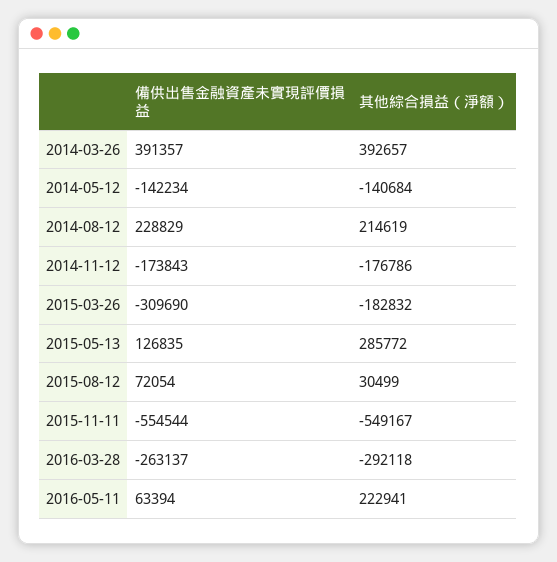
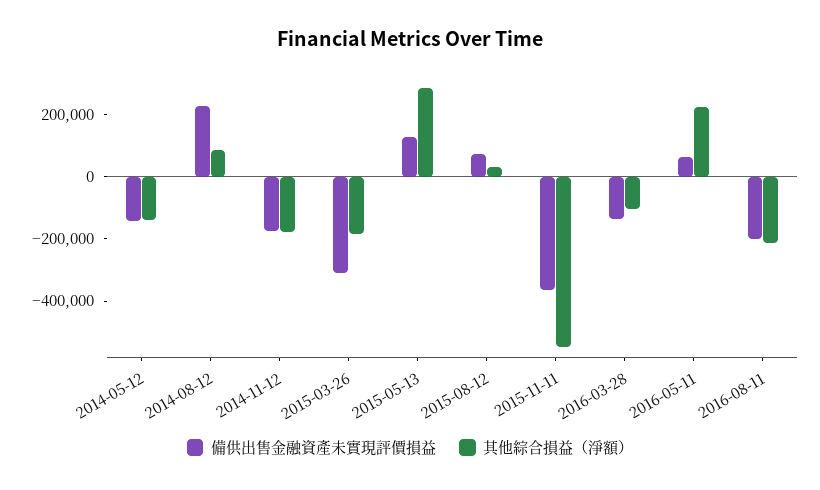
備供出售金融資產未實現評價損益, 2014-03-26: 391357 -> none
其他綜合損益（淨額）, 2014-03-26: 392657 -> none
其他綜合損益（淨額）, 2014-08-12: 214619 -> 100000
備供出售金融資產未實現評價損益, 2015-11-11: -554544 -> -350000
備供出售金融資產未實現評價損益, 2016-03-28: -263137 -> -150000
其他綜合損益（淨額）, 2016-03-28: -292118 -> -100000
備供出售金融資產未實現評價損益, 2016-08-11: none -> -200000
其他綜合損益（淨額）, 2016-08-11: none -> -200000

